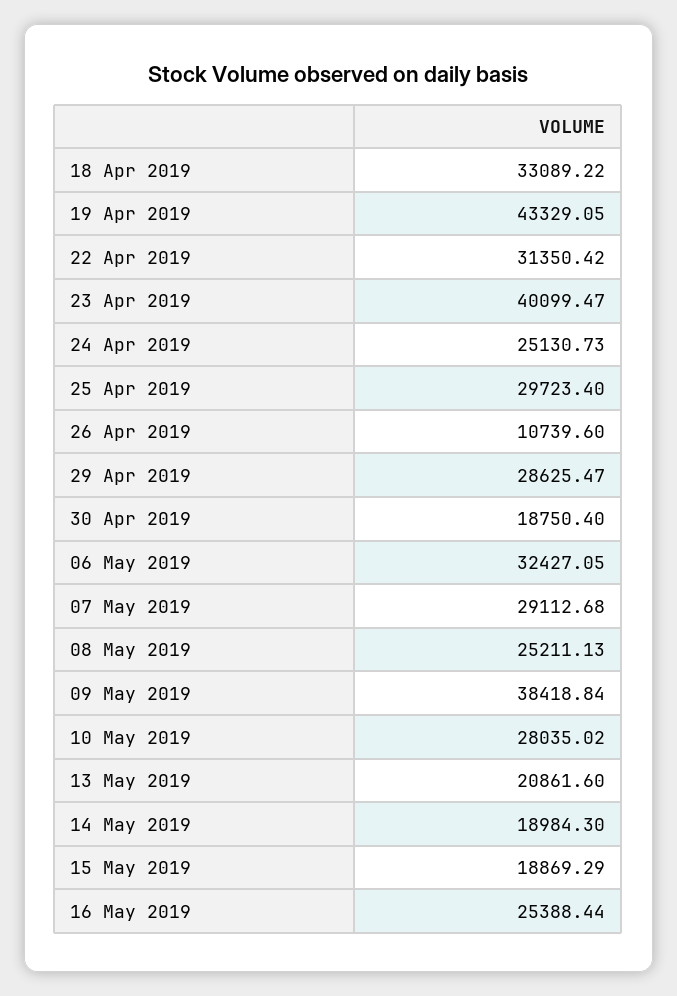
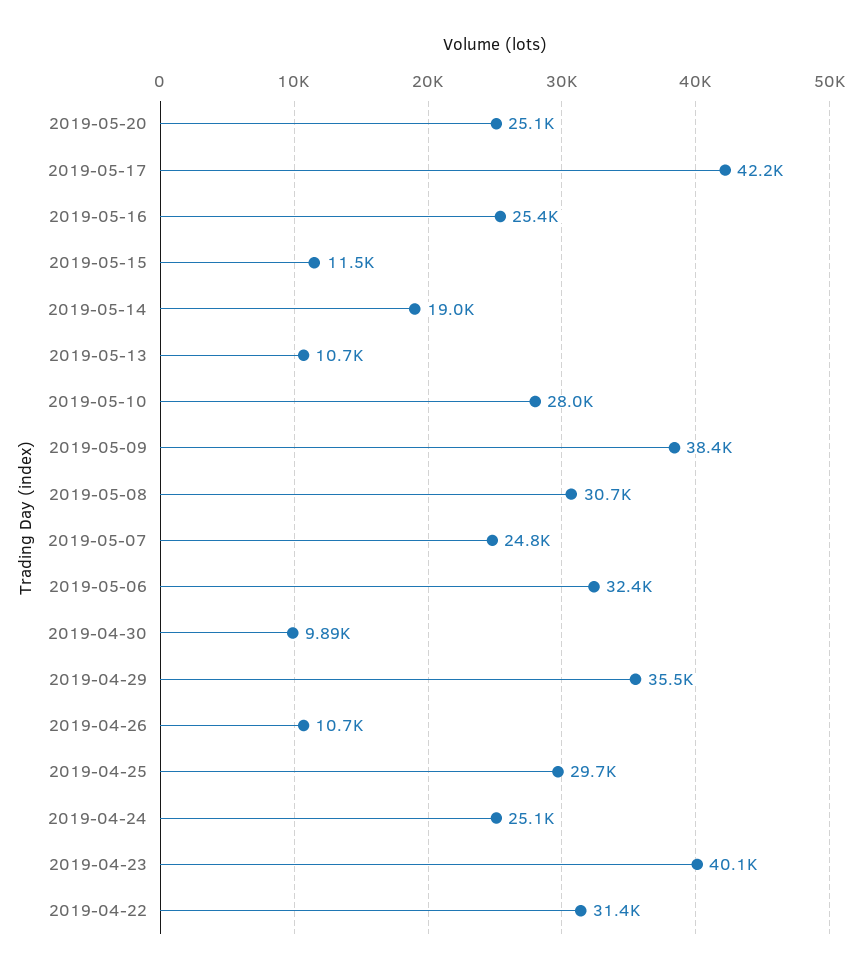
18 Apr 2019: 33089.22 -> none
19 Apr 2019: 43329.05 -> none
29 Apr 2019: 28625.47 -> 35500
30 Apr 2019: 18750.4 -> 9890
07 May 2019: 29112.68 -> 24800
08 May 2019: 25211.13 -> 30700
13 May 2019: 20861.6 -> 10700
15 May 2019: 18869.29 -> 11500
2019-05-20: none -> 25100
2019-05-17: none -> 42200

